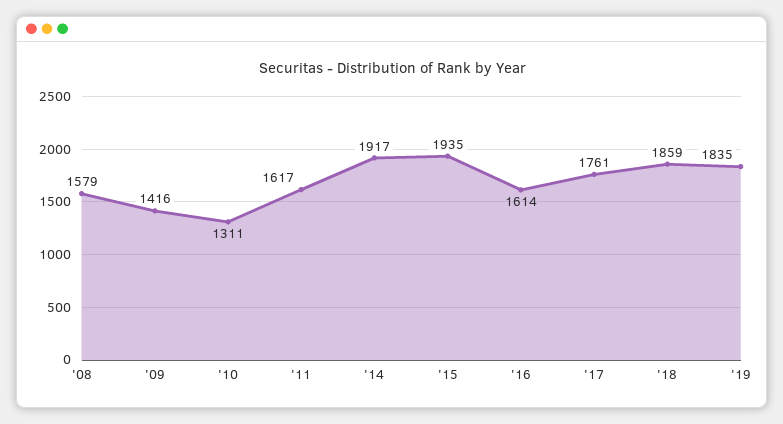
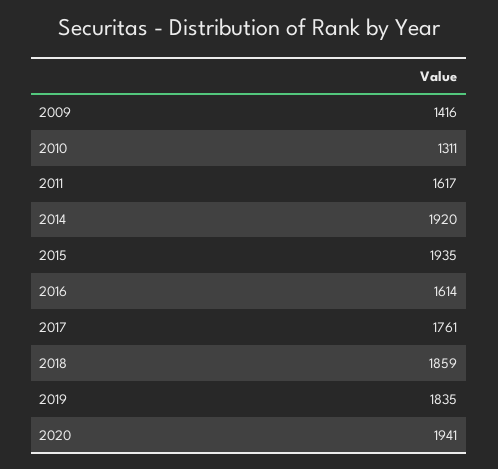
'08: 1579 -> none
'14: 1917 -> 1920
2020: none -> 1941

